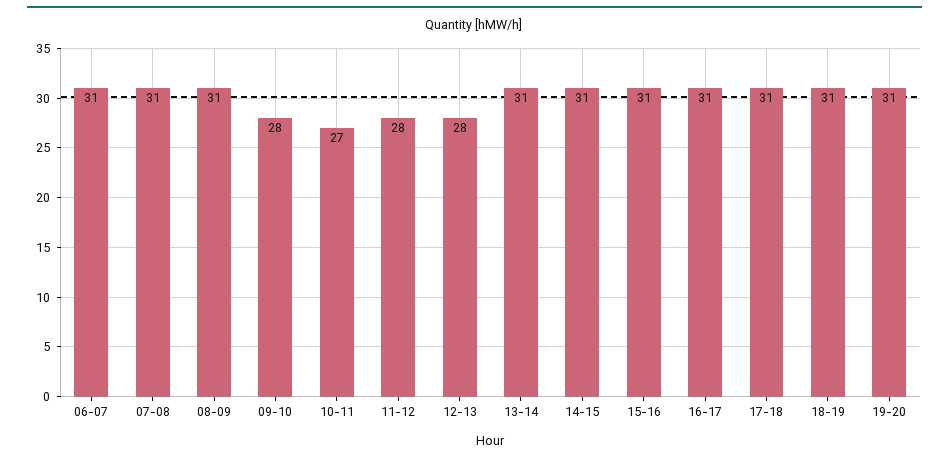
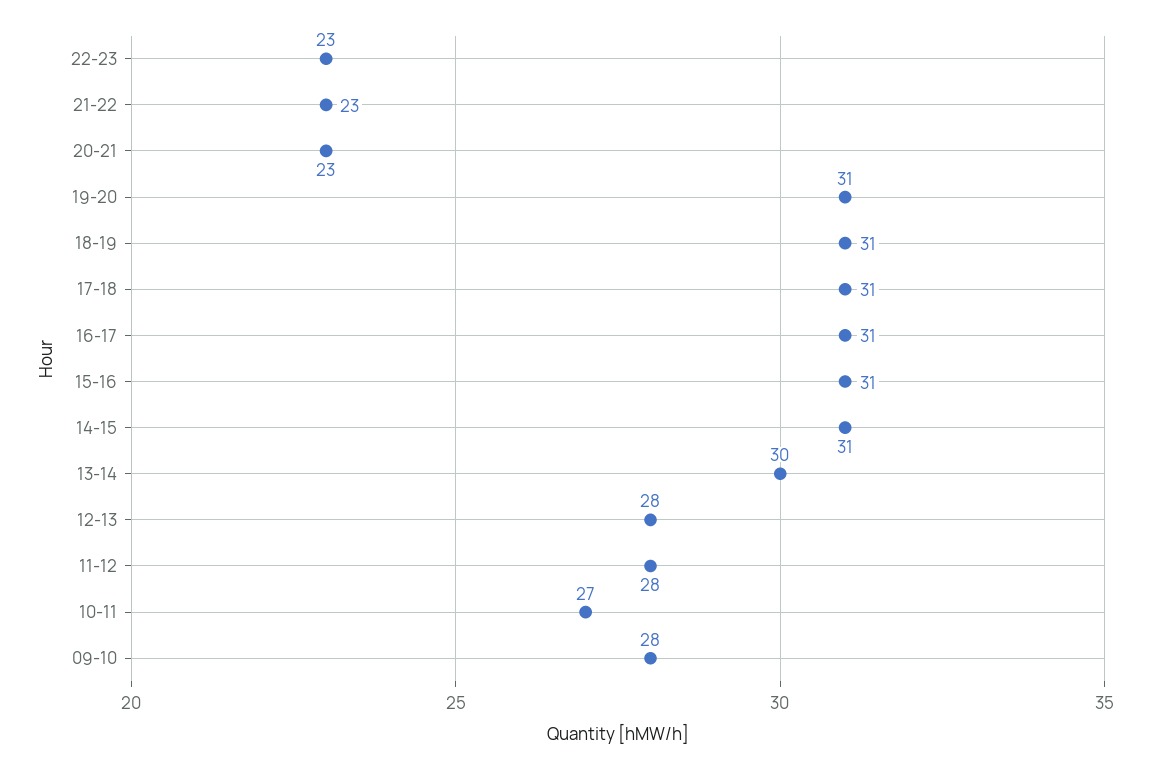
06-07: 31 -> none
07-08: 31 -> none
08-09: 31 -> none
13-14: 31 -> 30
22-23: none -> 23
21-22: none -> 23
20-21: none -> 23

